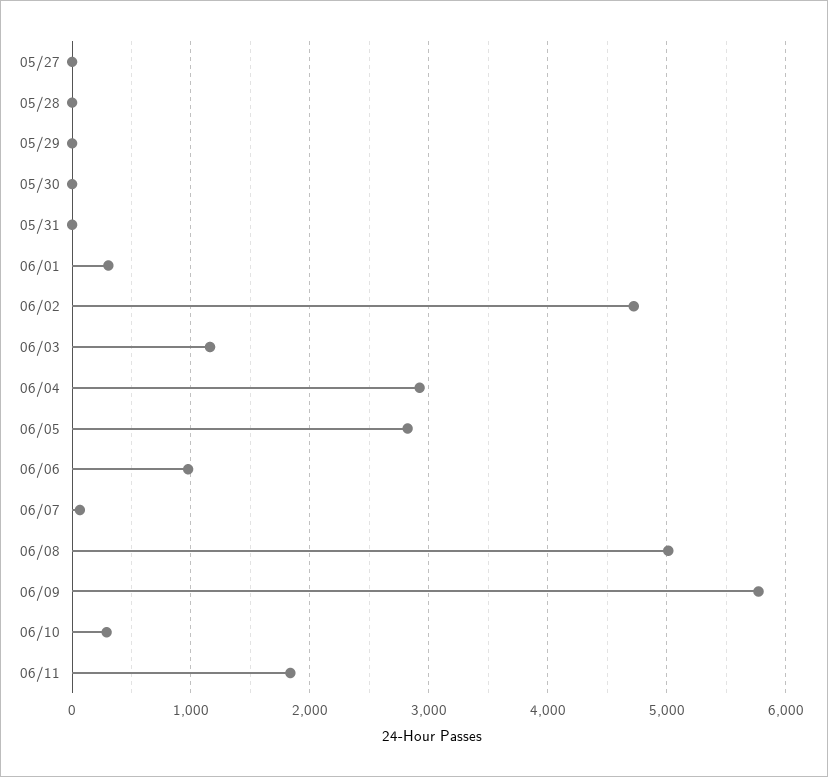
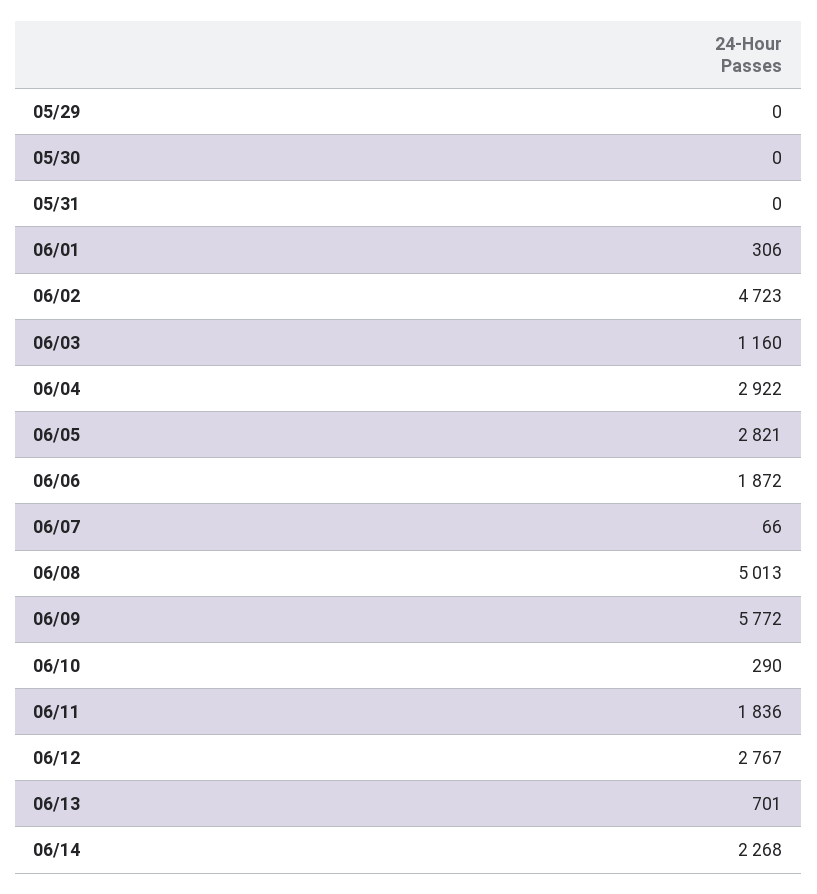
05/27: 0 -> none
05/28: 0 -> none
06/06: 1000 -> 1872
06/12: none -> 2767
06/13: none -> 701
06/14: none -> 2268

